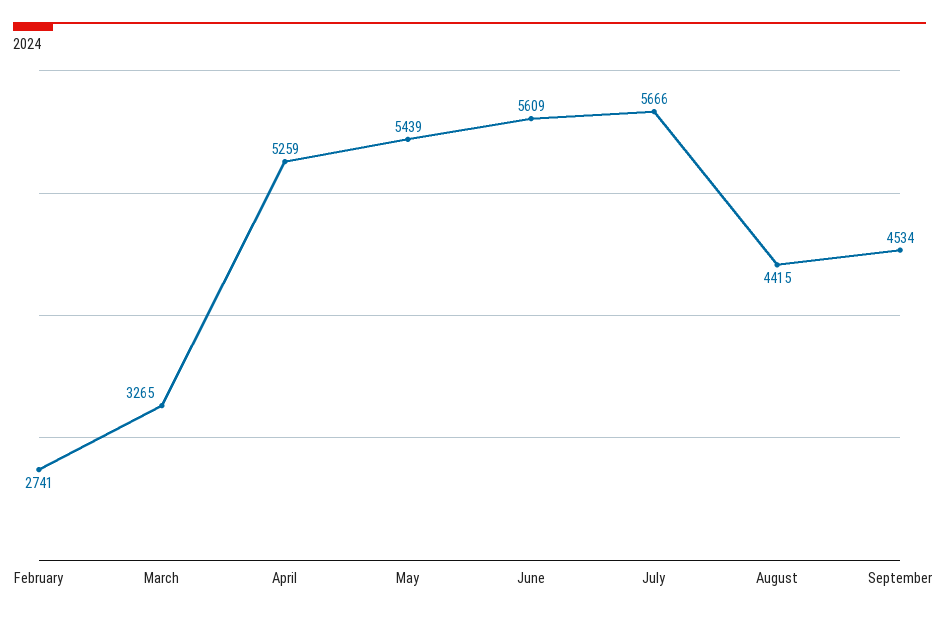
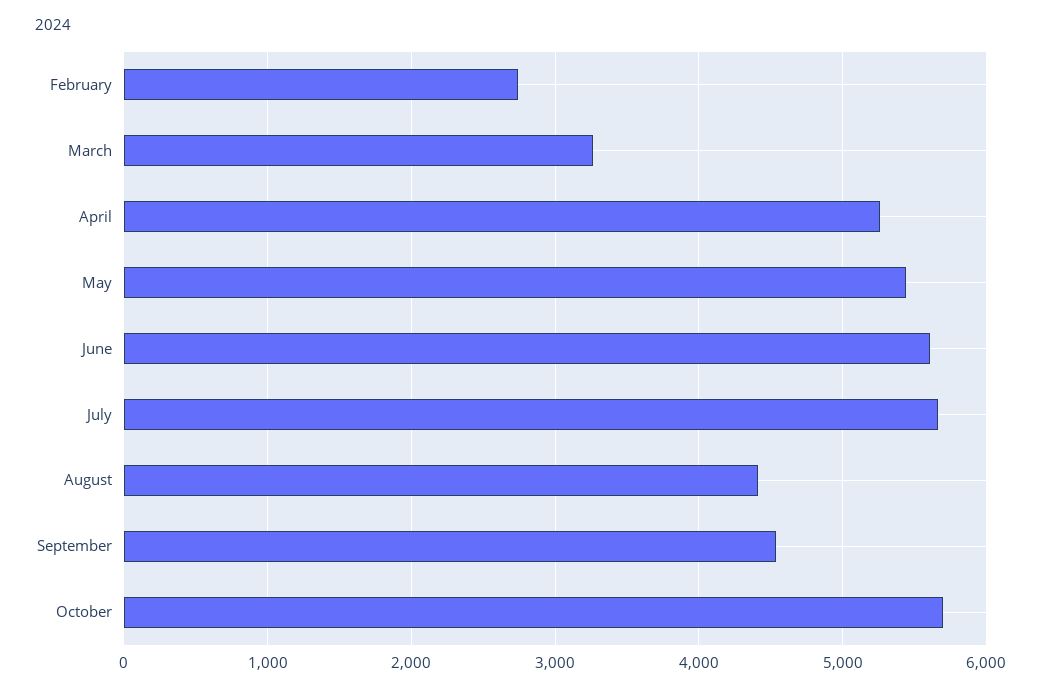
October: none -> 5700

